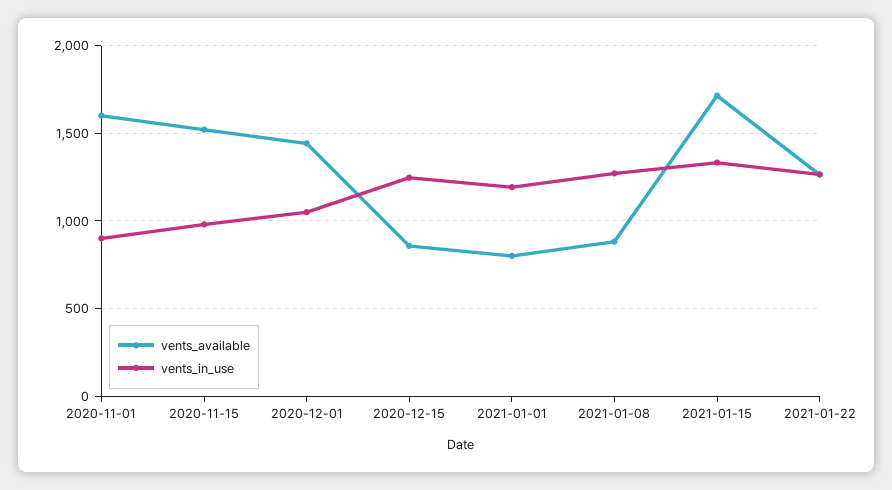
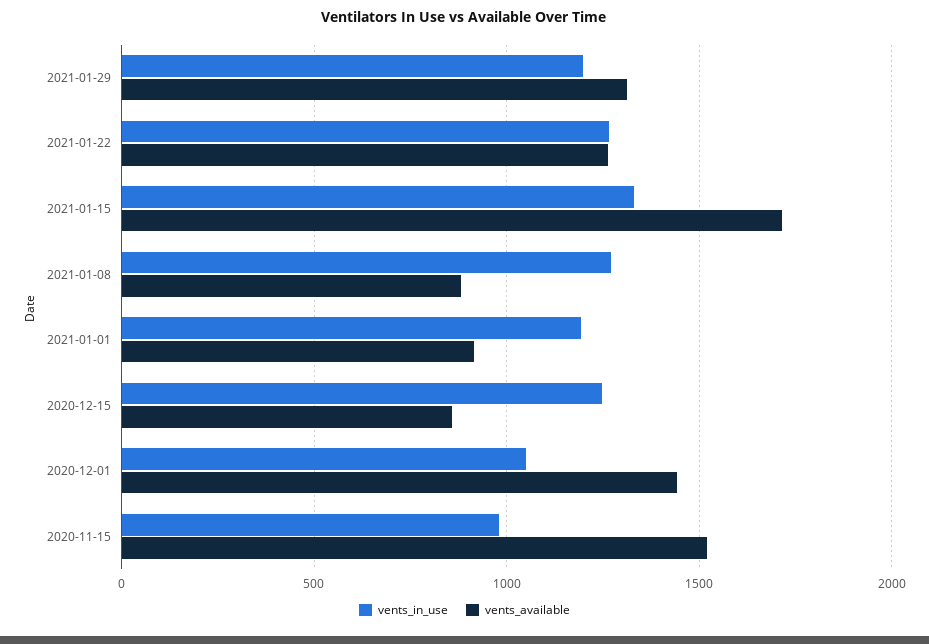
vents_available, 2020-11-01: 1600 -> none
vents_in_use, 2020-11-01: 900 -> none
vents_available, 2021-01-01: 800 -> 900
vents_in_use, 2021-01-29: none -> 1200
vents_available, 2021-01-29: none -> 1300

